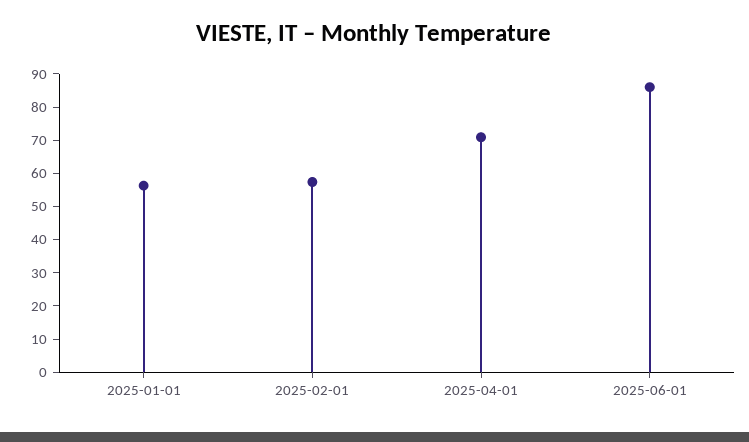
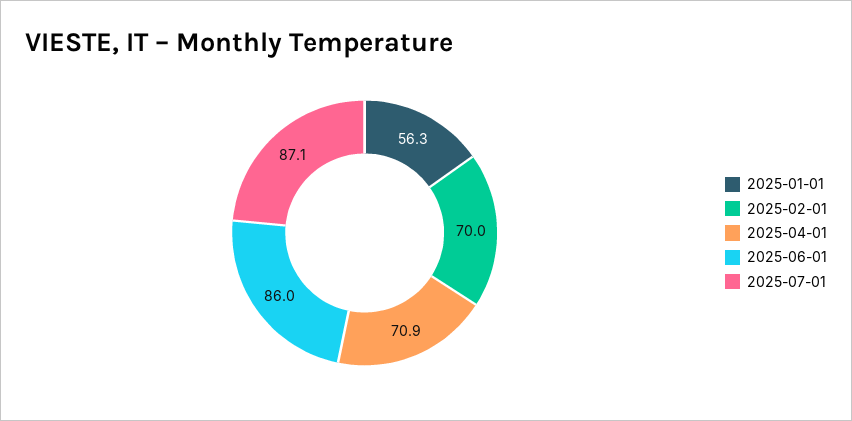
2025-02-01: 57.5 -> 70
2025-07-01: none -> 87.1

